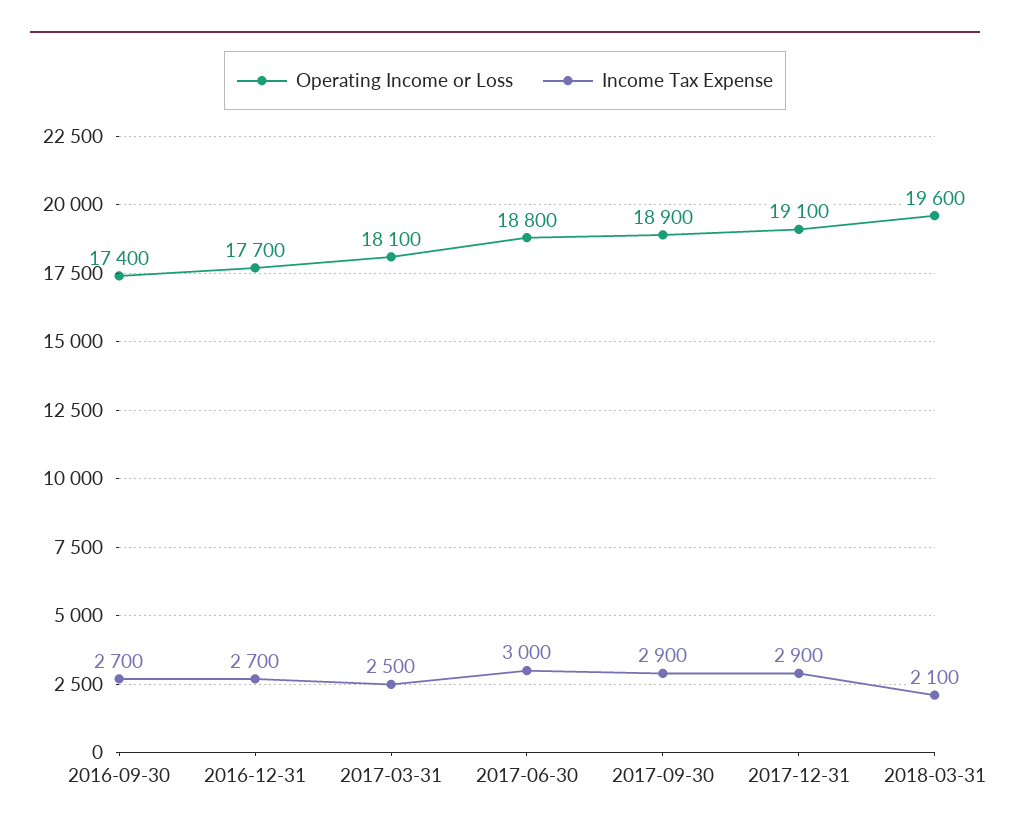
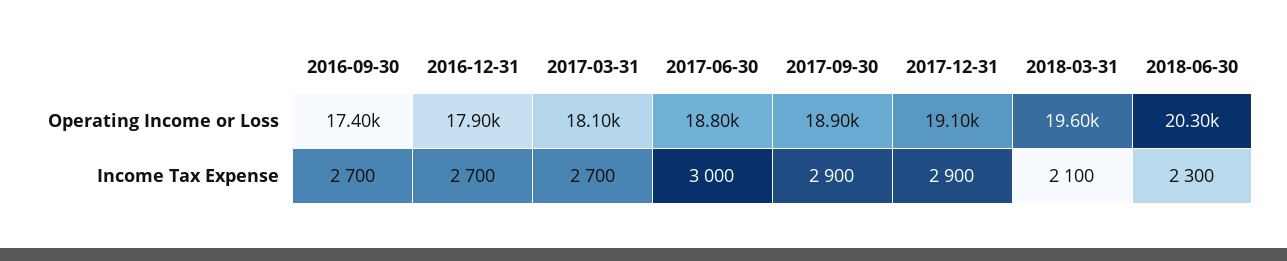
Operating Income or Loss, 2016-12-31: 17700 -> 17900
Income Tax Expense, 2017-03-31: 2500 -> 2700
Operating Income or Loss, 2018-06-30: none -> 20300
Income Tax Expense, 2018-06-30: none -> 2300

